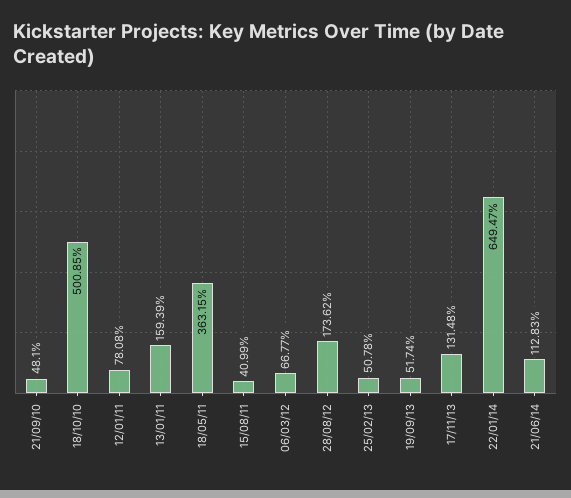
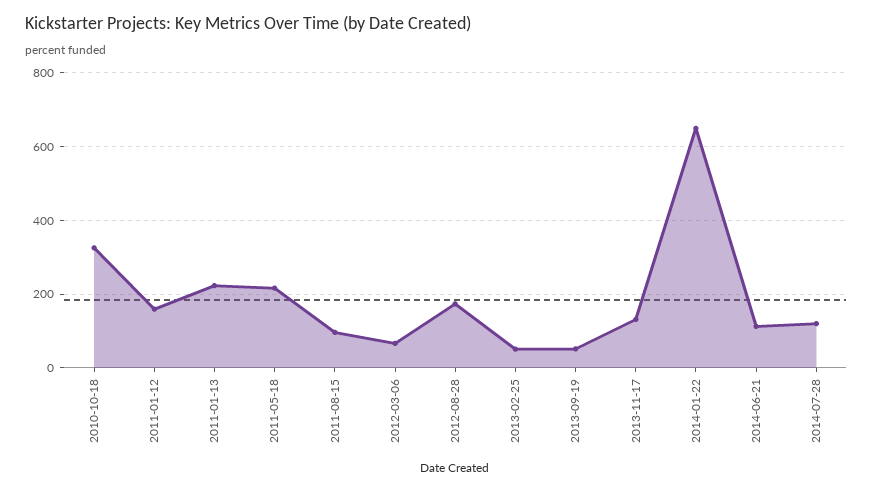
21/09/10: 48.1 -> none
18/10/10: 500.85 -> 320
12/01/11: 78.08 -> 160
13/01/11: 159.39 -> 220
18/05/11: 363.15 -> 220
15/08/11: 40.99 -> 100
2014-07-28: none -> 120

